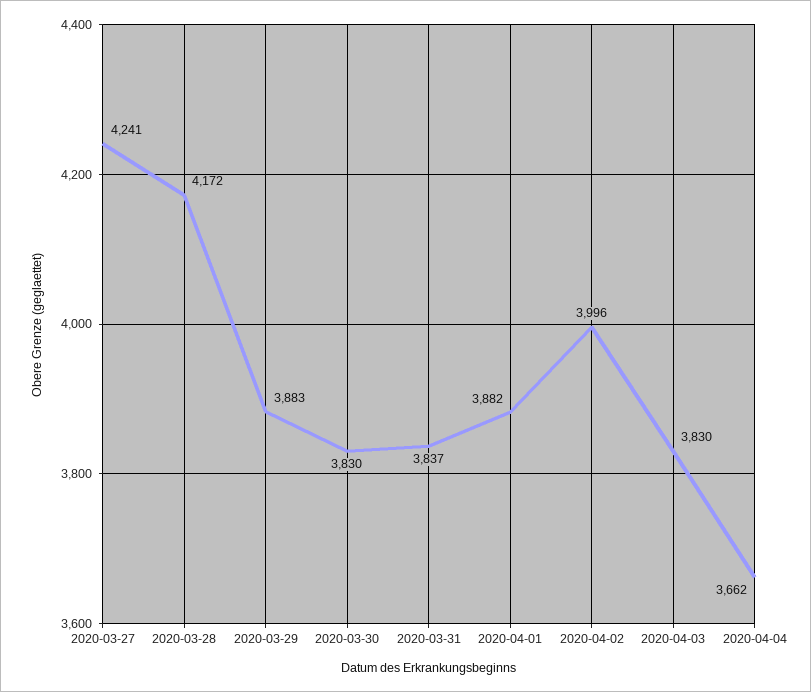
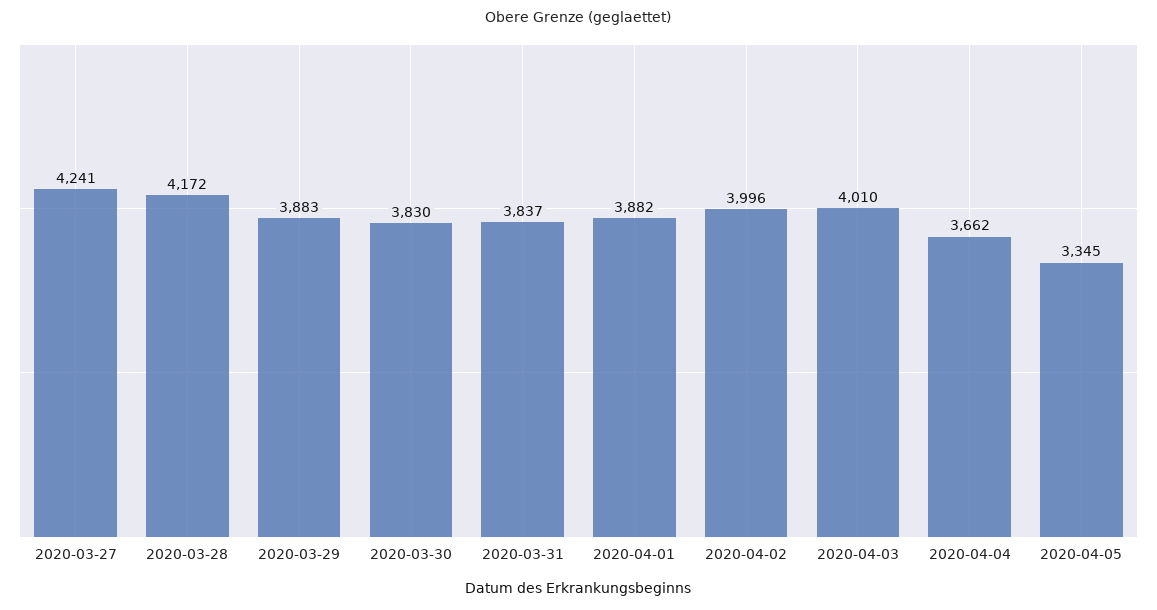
2020-04-03: 3830 -> 4010
2020-04-05: none -> 3345

